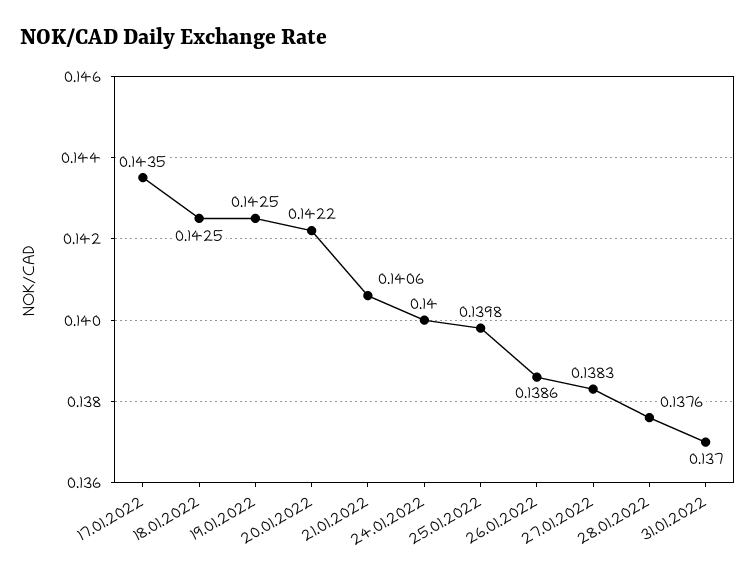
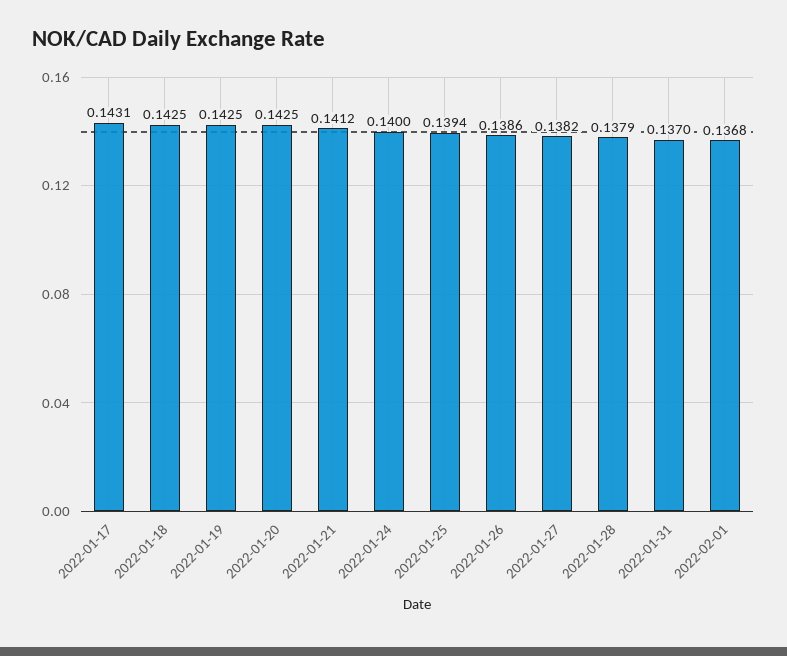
17.01.2022: 0.1435 -> 0.1431
20.01.2022: 0.1422 -> 0.1425
21.01.2022: 0.1406 -> 0.1412
25.01.2022: 0.1398 -> 0.1394
27.01.2022: 0.1383 -> 0.1382
28.01.2022: 0.1376 -> 0.1379
2022-02-01: none -> 0.1368

